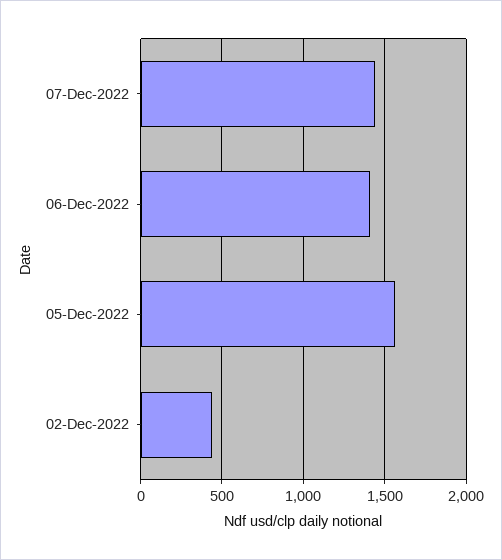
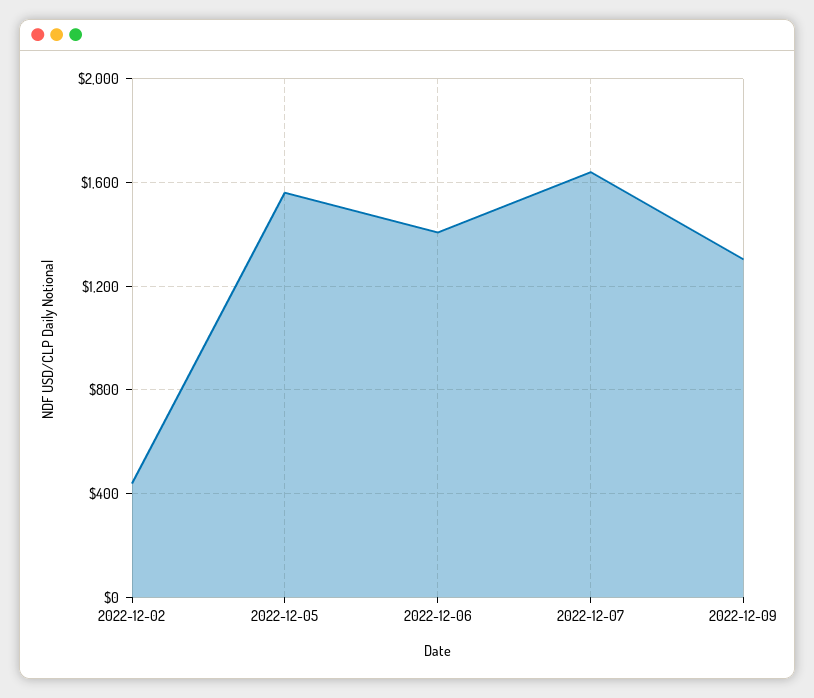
07-Dec-2022: 1450 -> 1650
2022-12-09: none -> 1300

